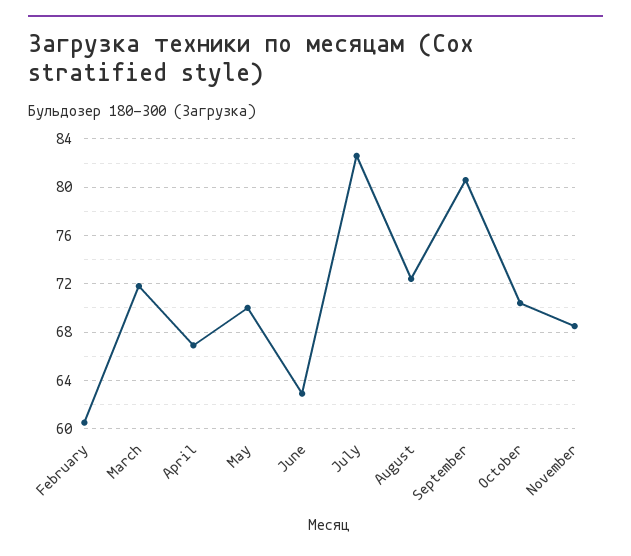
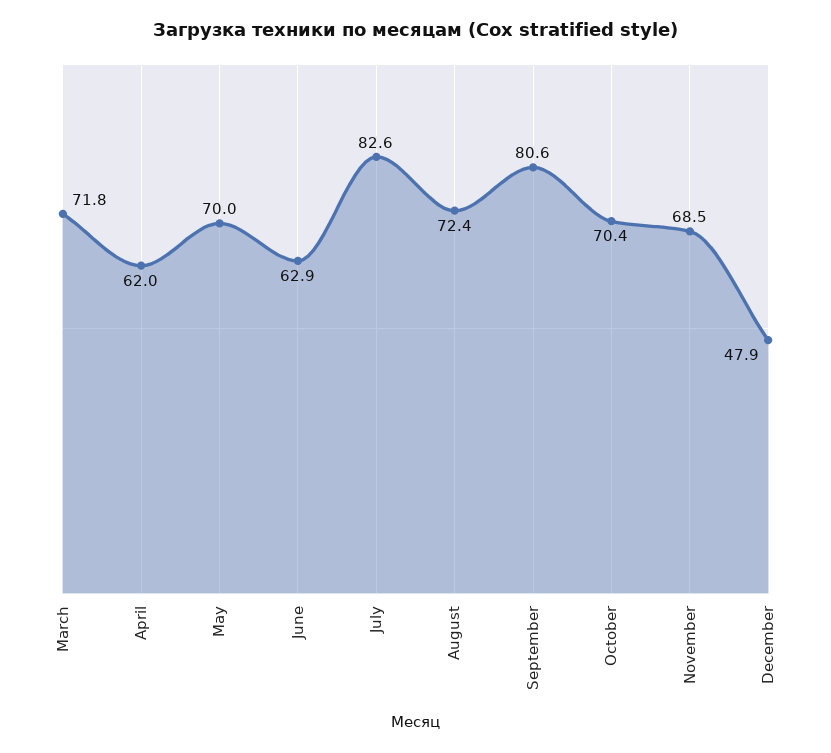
February: 60.5 -> none
April: 67 -> 62
December: none -> 47.9

